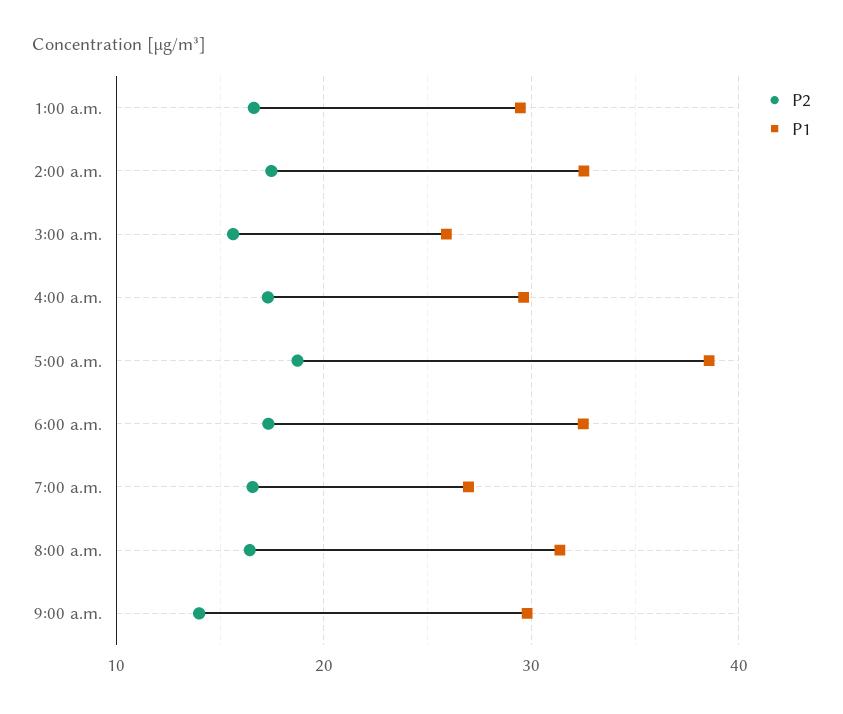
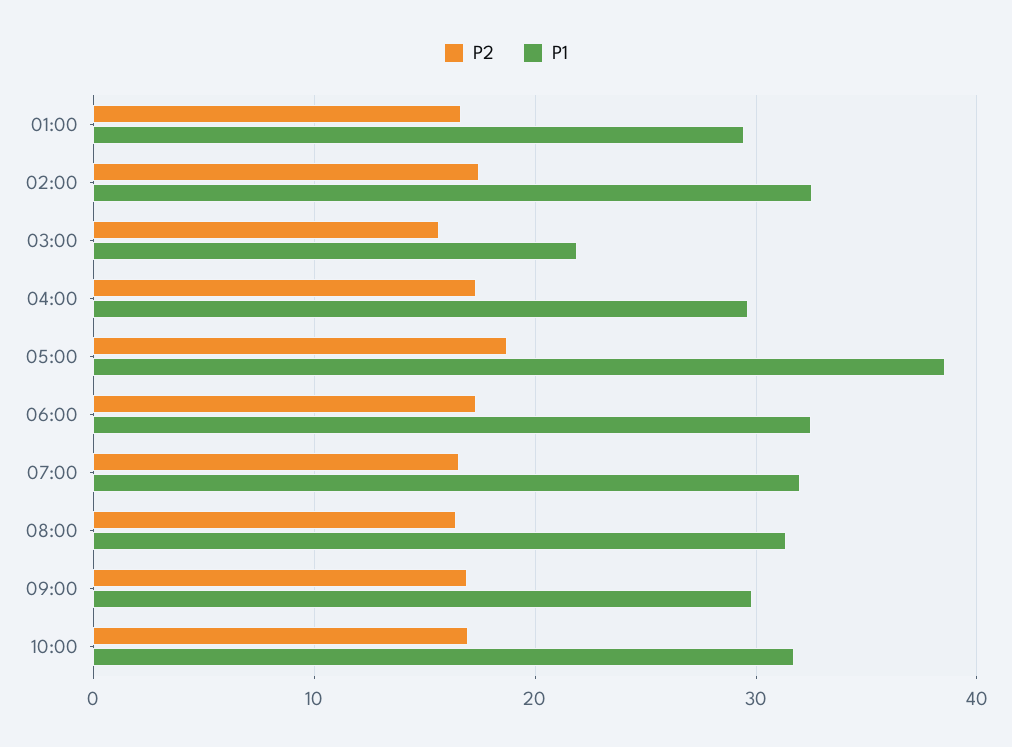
P1, 3:00 a.m.: 26 -> 22
P1, 7:00 a.m.: 27 -> 32
P2, 9:00 a.m.: 14 -> 17
P2, 10:00: none -> 17
P1, 10:00: none -> 32

